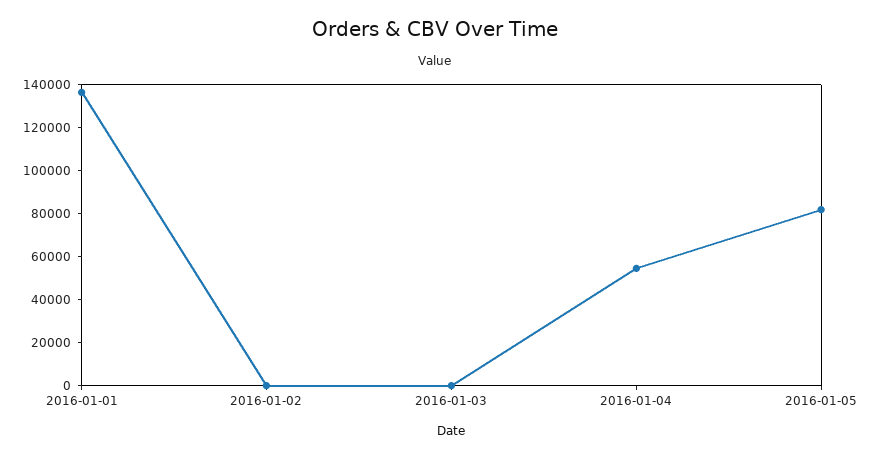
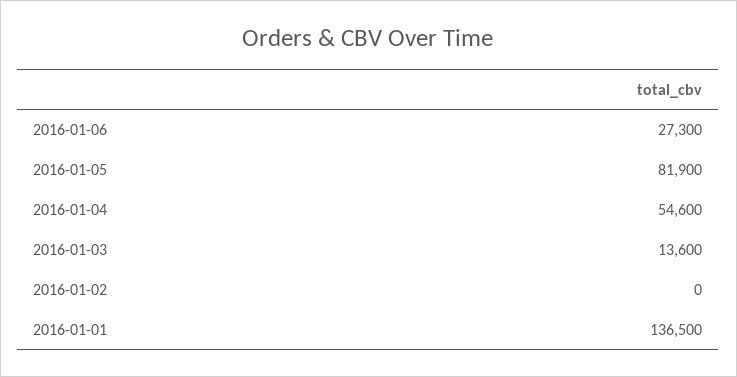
2016-01-03: 0 -> 13600
2016-01-06: none -> 27300

